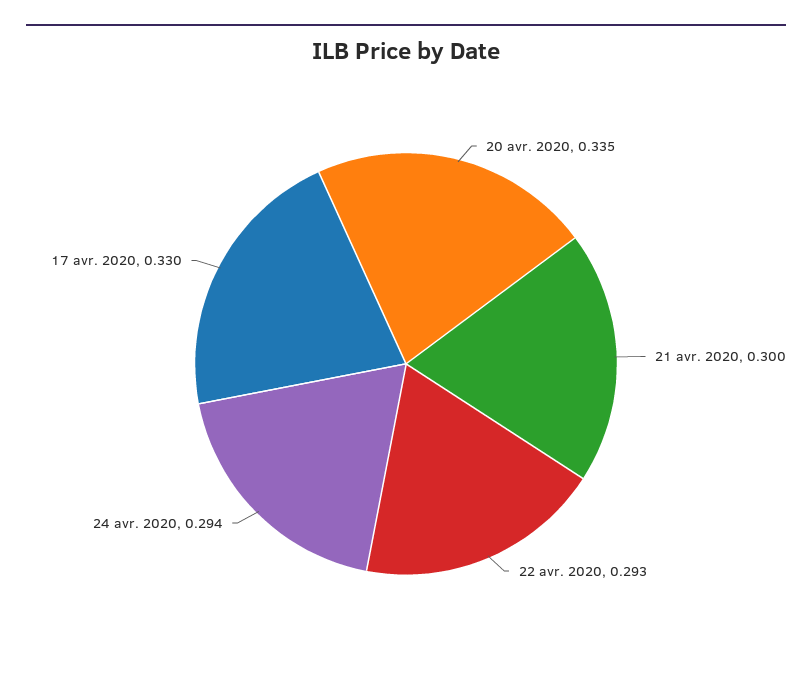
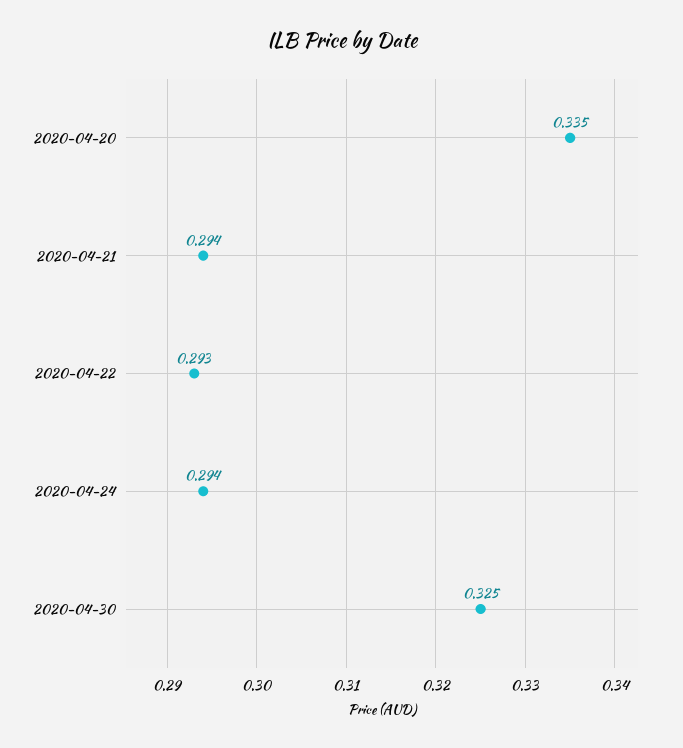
21 avr. 2020: 0.3 -> 0.294
17 avr. 2020: 0.33 -> none
2020-04-30: none -> 0.325

